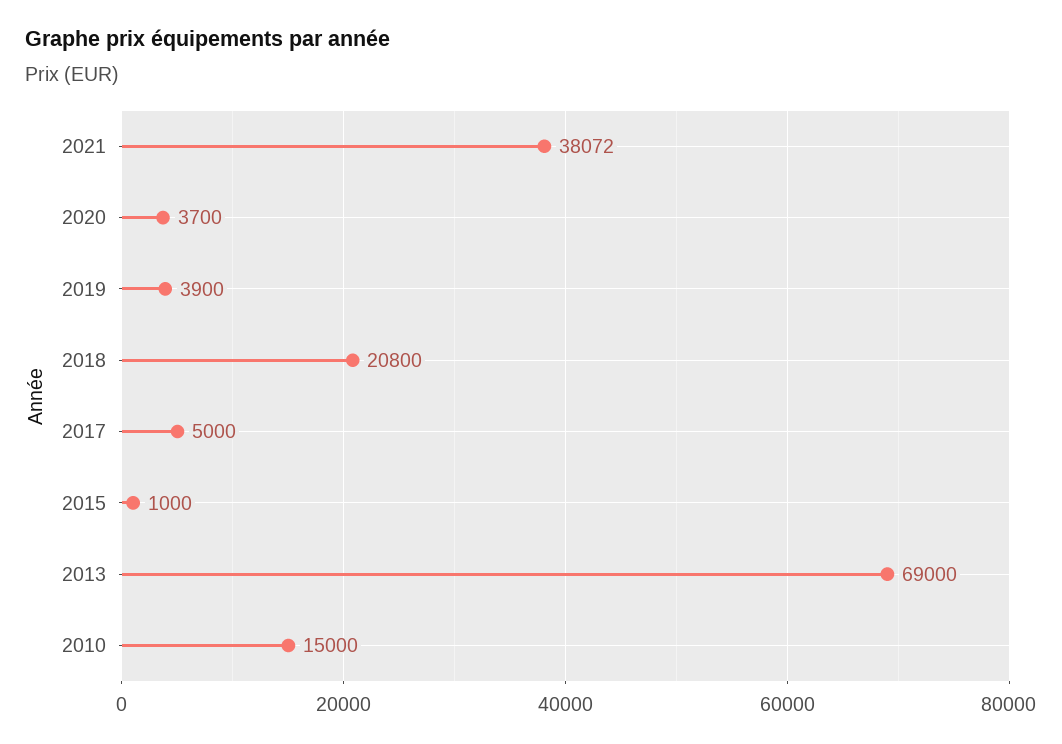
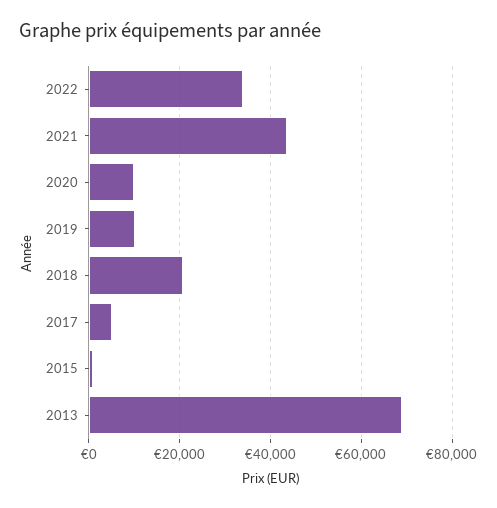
2021: 38072 -> 44000
2020: 3700 -> 10000
2019: 3900 -> 10000
2010: 15000 -> none
2022: none -> 34000

